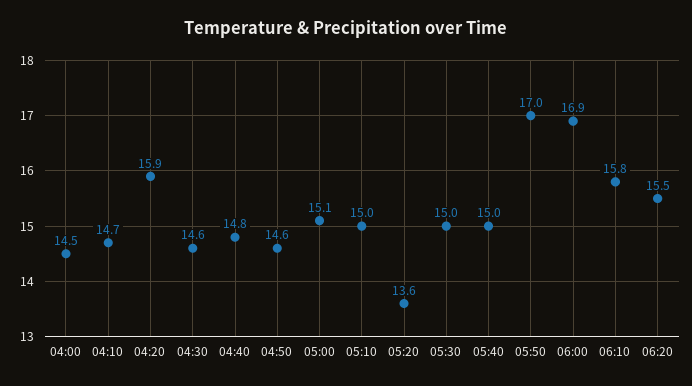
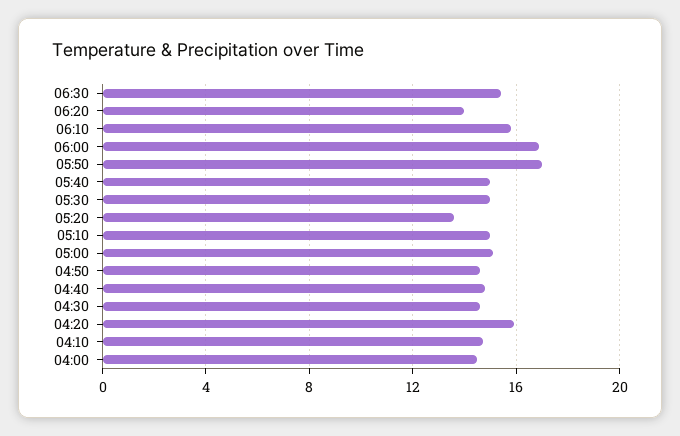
06:20: 15.5 -> 14
06:30: none -> 15.5

